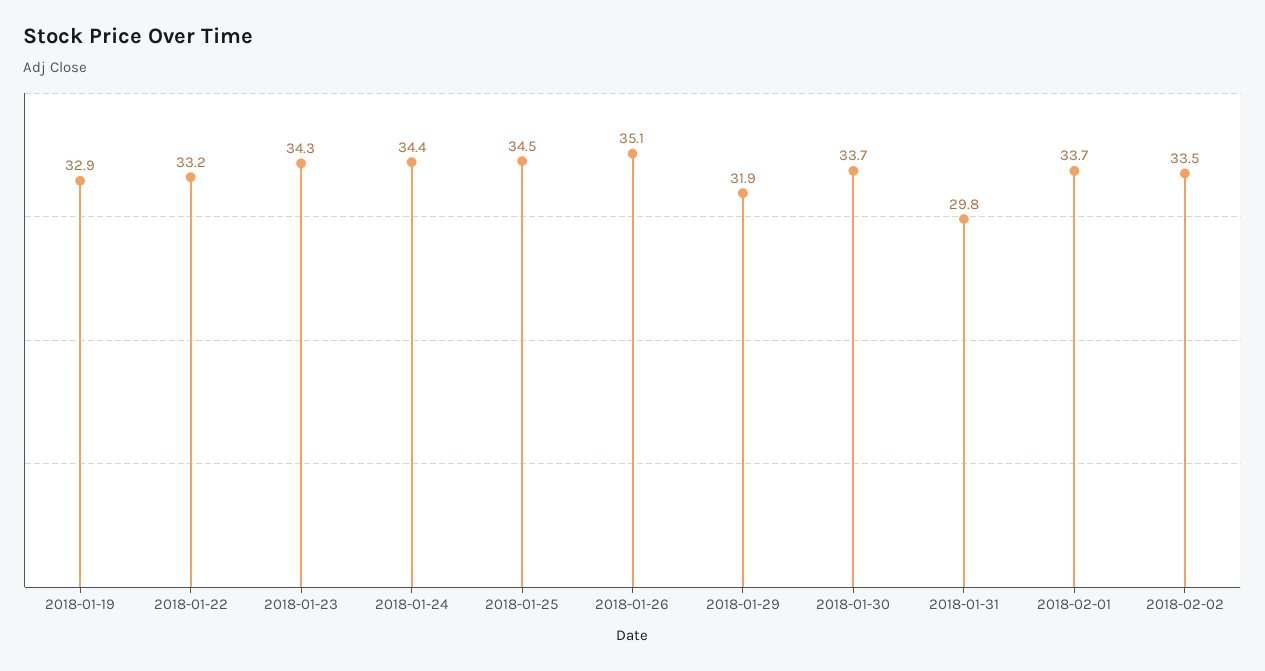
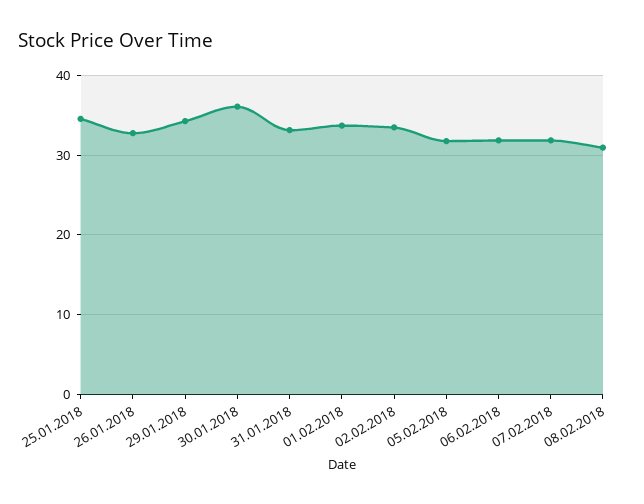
2018-01-19: 32.9 -> none
2018-01-22: 33.2 -> none
2018-01-23: 34.3 -> none
2018-01-24: 34.4 -> none
2018-01-26: 35.1 -> 33
2018-01-29: 31.9 -> 34
2018-01-30: 33.7 -> 36
2018-01-31: 29.8 -> 33
05.02.2018: none -> 32
06.02.2018: none -> 32
07.02.2018: none -> 32
08.02.2018: none -> 31

